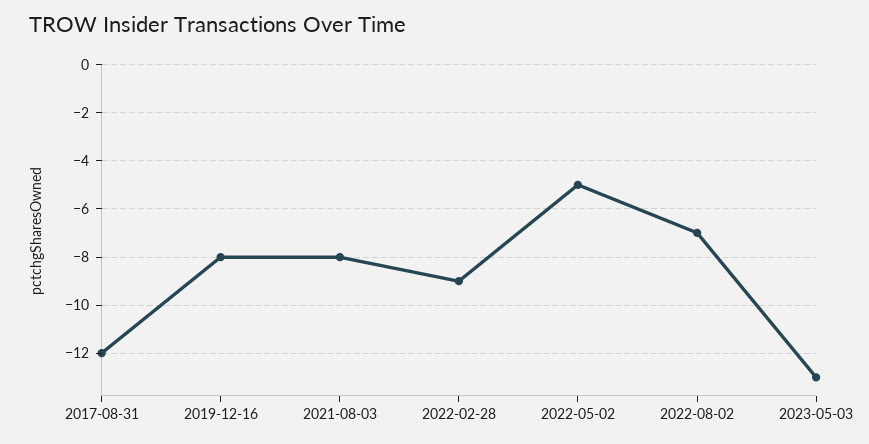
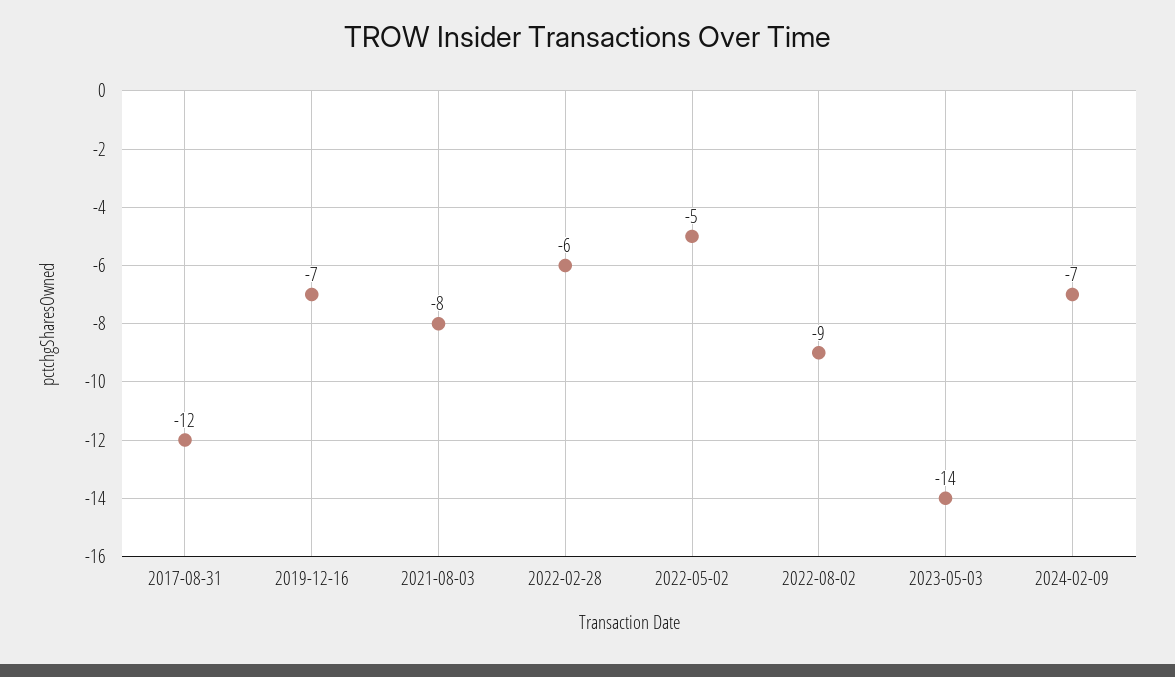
2019-12-16: -8 -> -7
2022-02-28: -9 -> -6
2022-08-02: -7 -> -9
2023-05-03: -13 -> -14
2024-02-09: none -> -7

